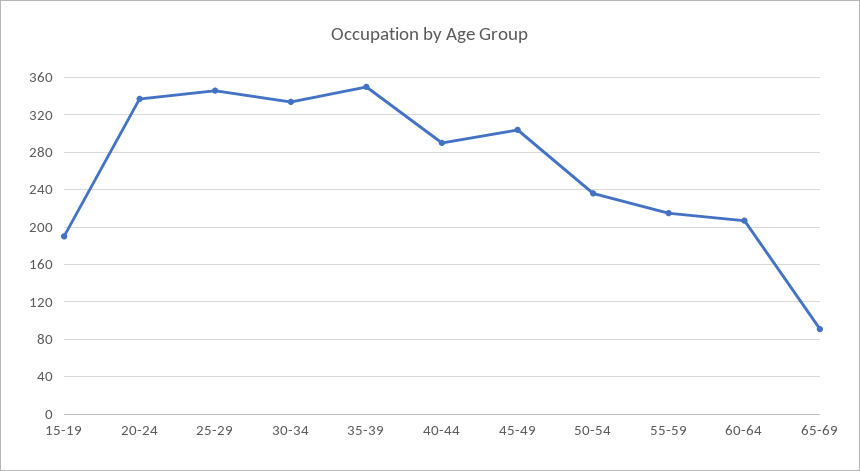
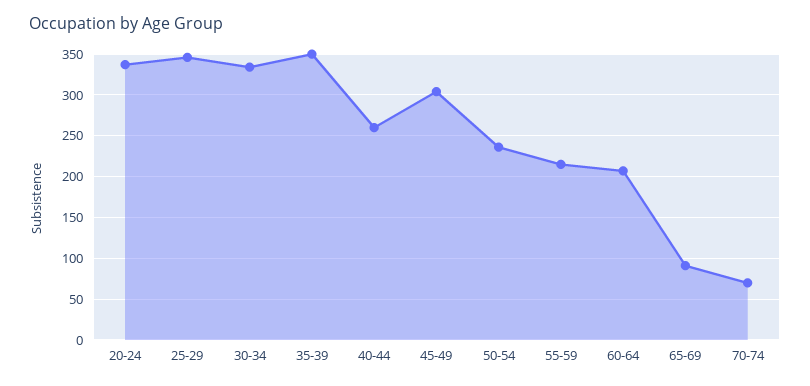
15-19: 190 -> none
40-44: 290 -> 260
70-74: none -> 70

